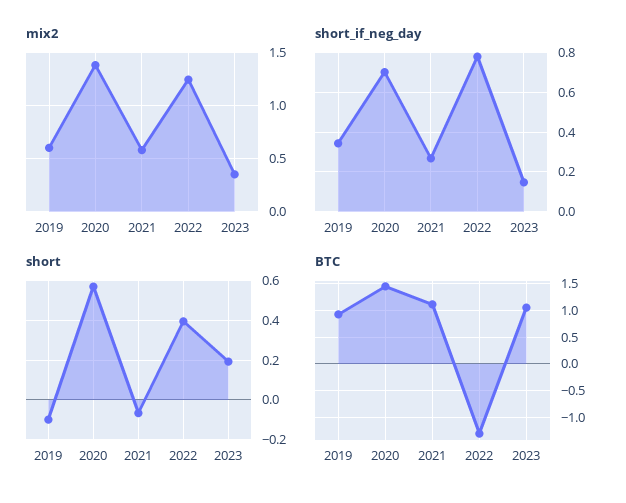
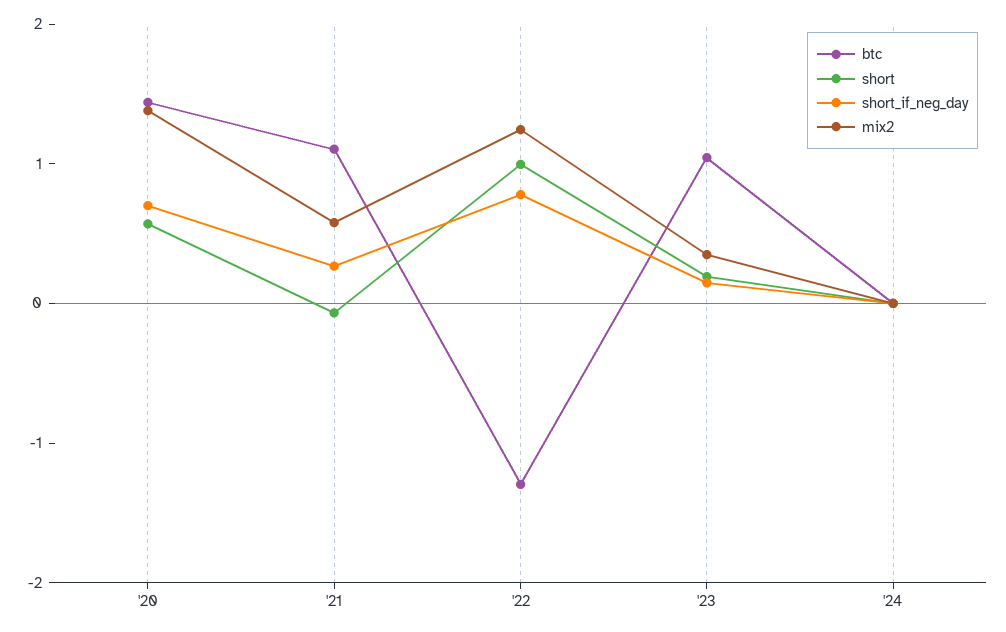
mix2, 2019: 0.6 -> none
short_if_neg_day, 2019: 0.35 -> none
short, 2019: -0.1 -> none
short, 2022: 0.4 -> 1
BTC, 2019: 1 -> none
BTC, '24: none -> 0
short, '24: none -> 0
short_if_neg_day, '24: none -> 0
mix2, '24: none -> 0

